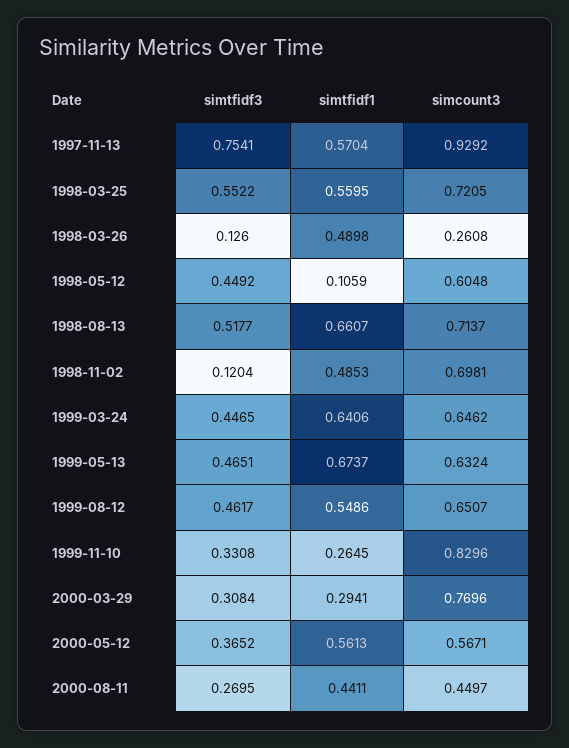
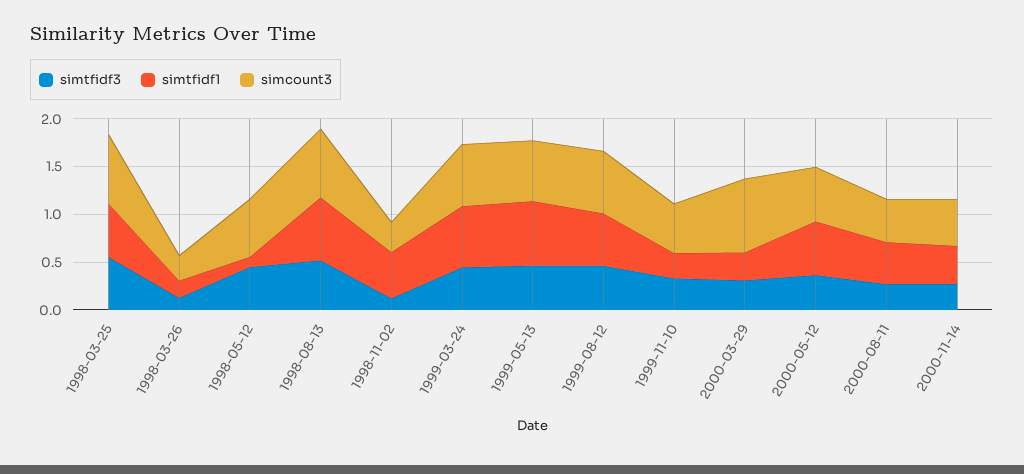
simtfidf3, 1997-11-13: 0.7541 -> none
simtfidf1, 1997-11-13: 0.5704 -> none
simcount3, 1997-11-13: 0.9292 -> none
simtfidf1, 1998-03-26: 0.4898 -> 0.2
simcount3, 1998-11-02: 0.6981 -> 0.3
simcount3, 1999-11-10: 0.8296 -> 0.5
simtfidf3, 2000-11-14: none -> 0.3
simtfidf1, 2000-11-14: none -> 0.4
simcount3, 2000-11-14: none -> 0.5

